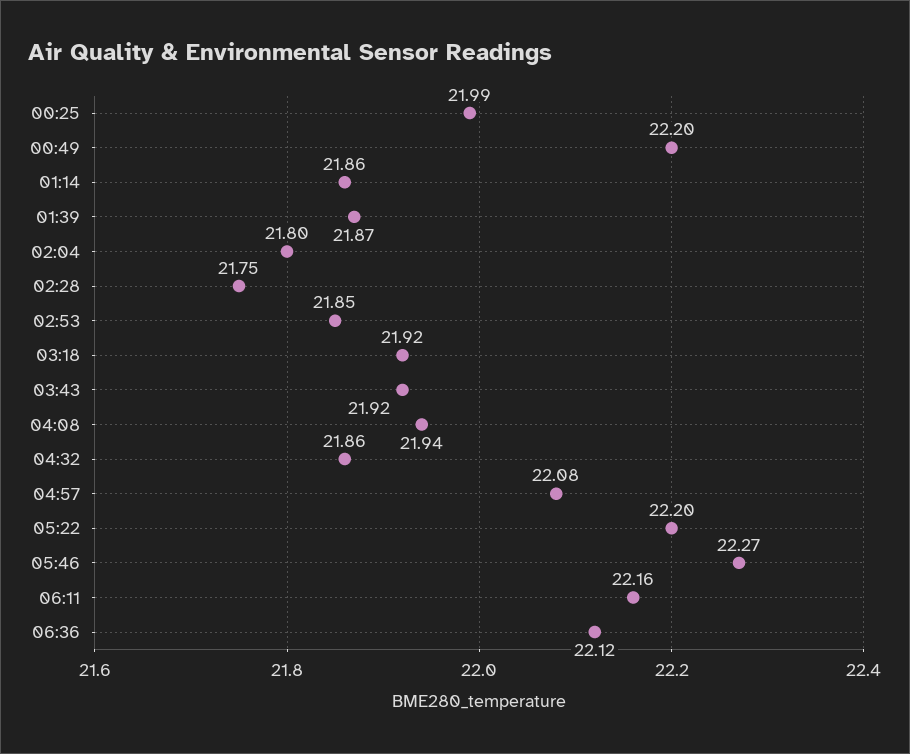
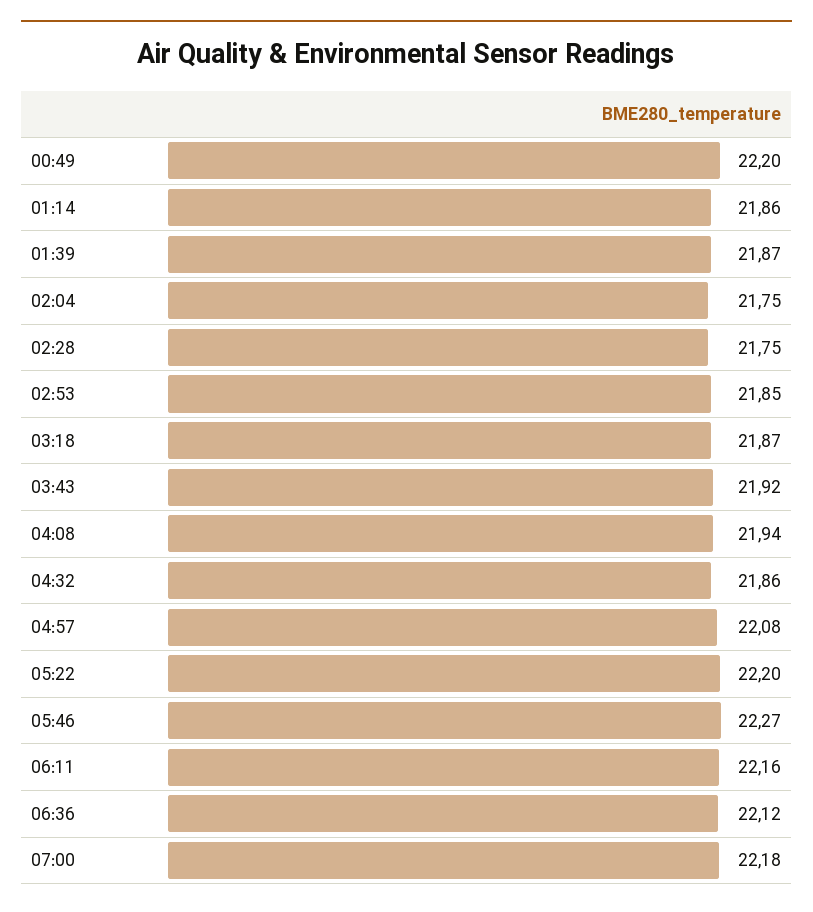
00:25: 21.99 -> none
02:04: 21.8 -> 21.75
03:18: 21.92 -> 21.87
07:00: none -> 22.18

